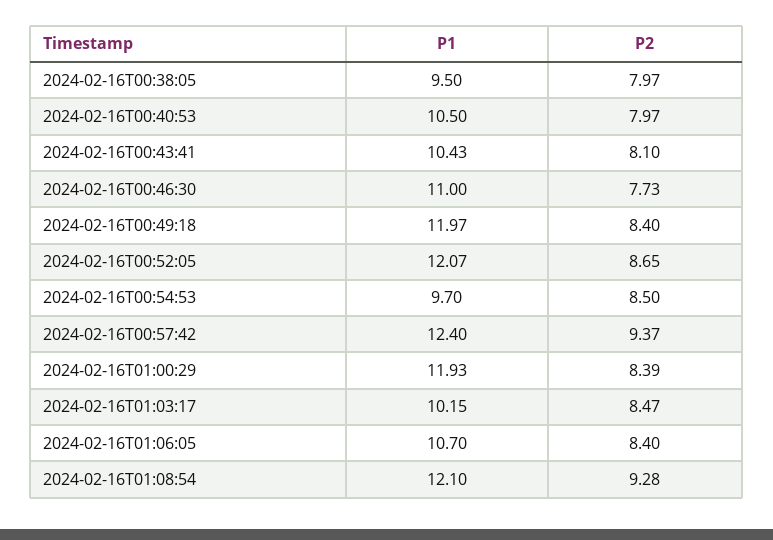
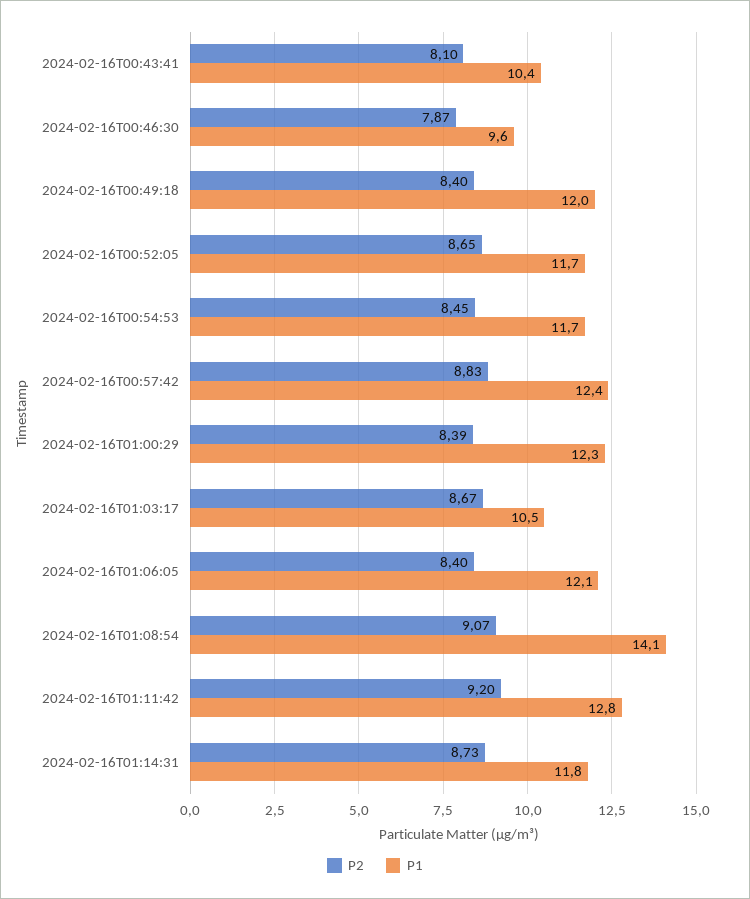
P1, 2024-02-16T00:38:05: 9.5 -> none
P2, 2024-02-16T00:38:05: 7.97 -> none
P1, 2024-02-16T00:40:53: 10.5 -> none
P2, 2024-02-16T00:40:53: 7.97 -> none
P1, 2024-02-16T00:46:30: 11 -> 9.6
P2, 2024-02-16T00:46:30: 7.73 -> 7.87
P1, 2024-02-16T00:52:05: 12.07 -> 11.7
P1, 2024-02-16T00:54:53: 9.7 -> 11.7
P2, 2024-02-16T00:54:53: 8.5 -> 8.45
P2, 2024-02-16T00:57:42: 9.37 -> 8.83
P1, 2024-02-16T01:00:29: 11.93 -> 12.3
P1, 2024-02-16T01:03:17: 10.15 -> 10.5
P2, 2024-02-16T01:03:17: 8.47 -> 8.67
P1, 2024-02-16T01:06:05: 10.7 -> 12.1
P1, 2024-02-16T01:08:54: 12.1 -> 14.1
P2, 2024-02-16T01:08:54: 9.28 -> 9.07
P2, 2024-02-16T01:11:42: none -> 9.2
P1, 2024-02-16T01:11:42: none -> 12.8
P2, 2024-02-16T01:14:31: none -> 8.73
P1, 2024-02-16T01:14:31: none -> 11.8

